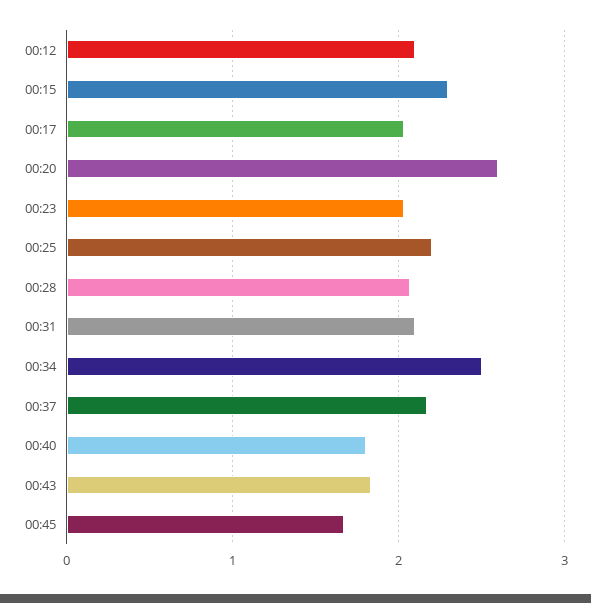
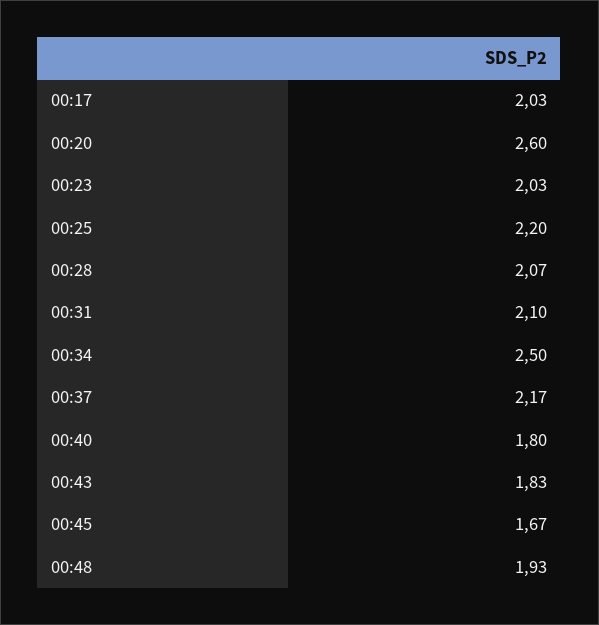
00:12: 2.1 -> none
00:15: 2.3 -> none
00:48: none -> 1.93

